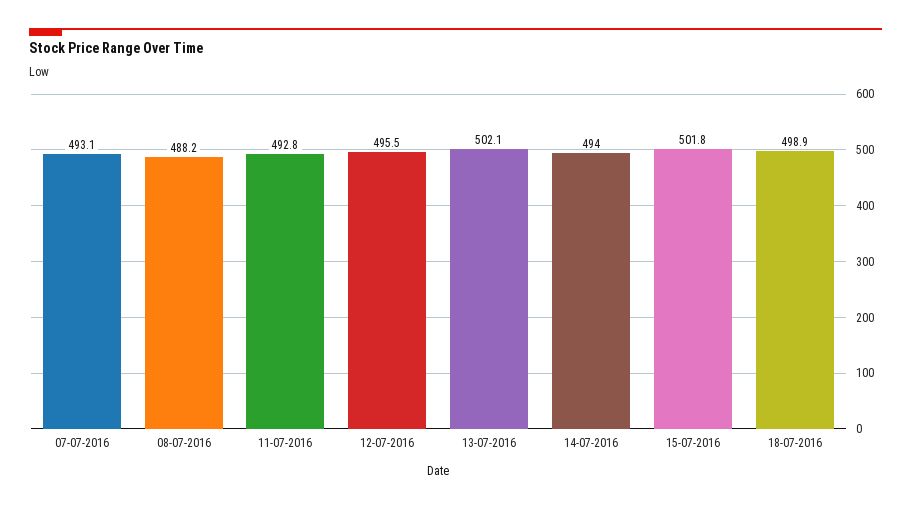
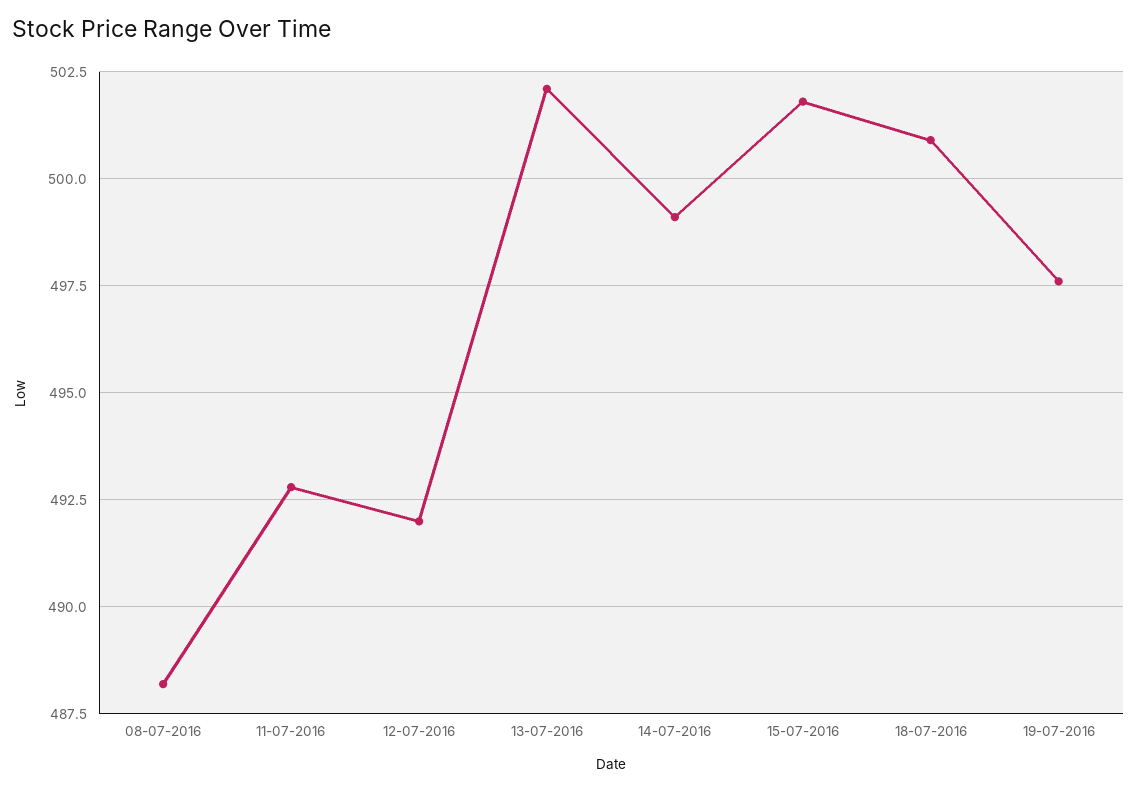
07-07-2016: 493.1 -> none
12-07-2016: 495.5 -> 492
14-07-2016: 494 -> 499
18-07-2016: 498.9 -> 501
19-07-2016: none -> 497.5

